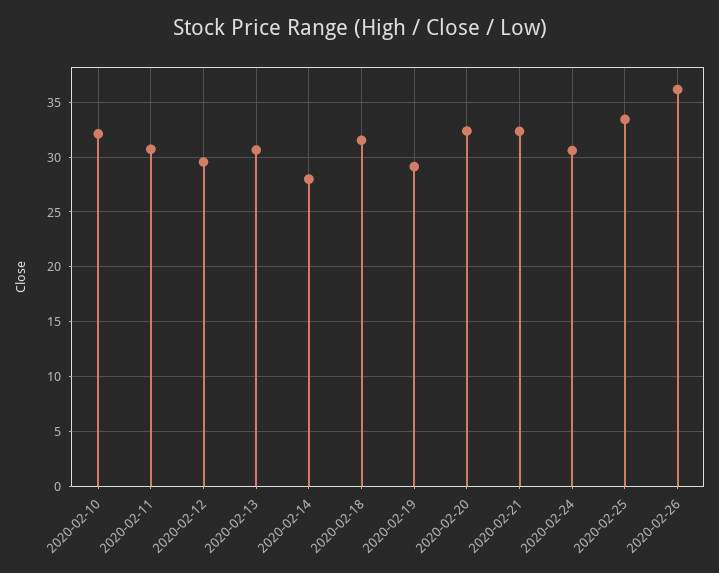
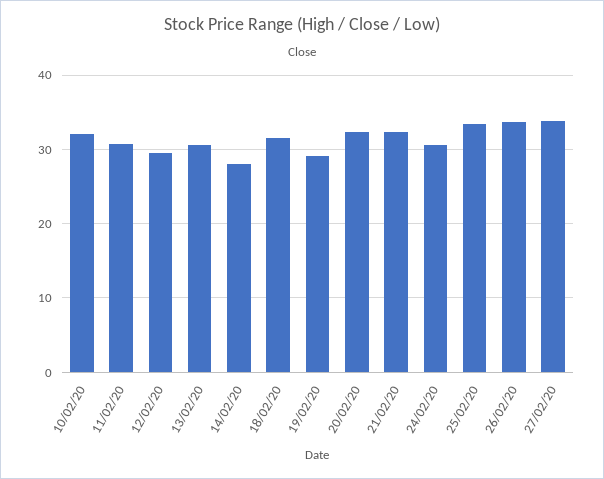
2020-02-26: 36 -> 34
27/02/20: none -> 34

